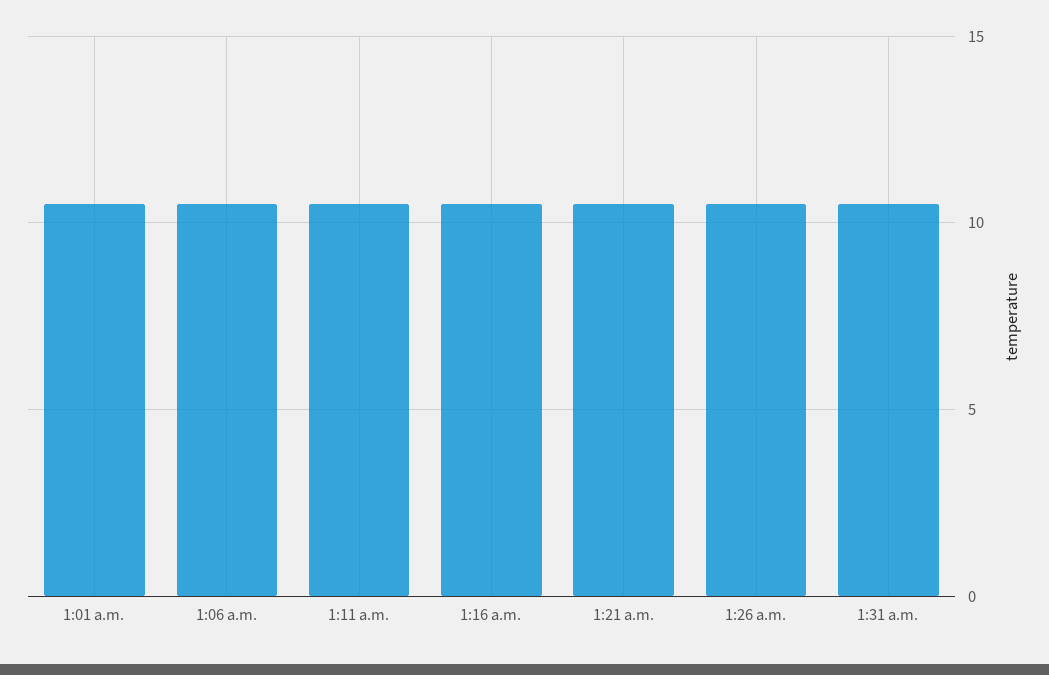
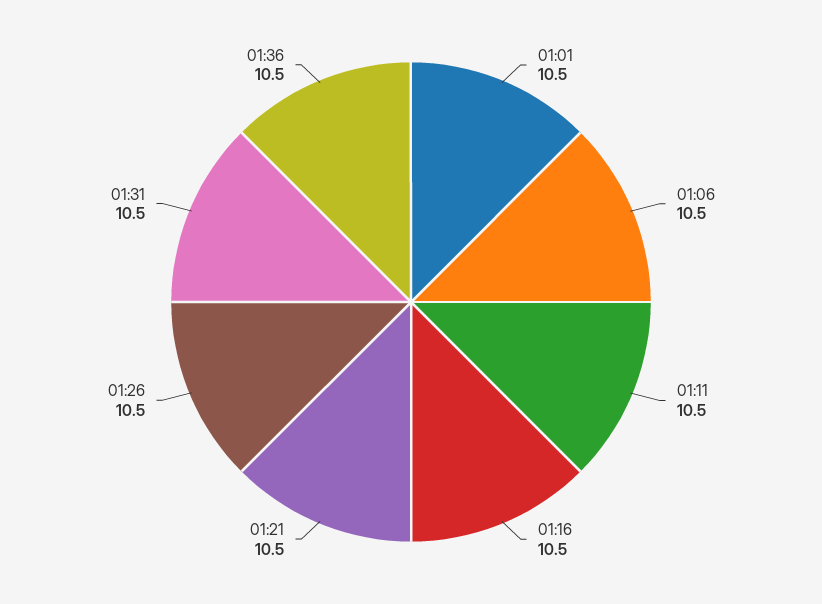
01:36: none -> 10.5

